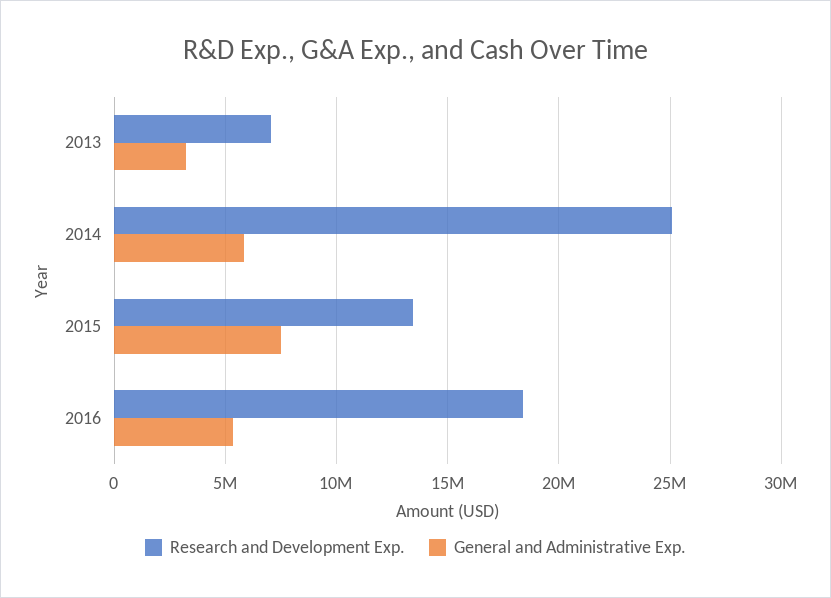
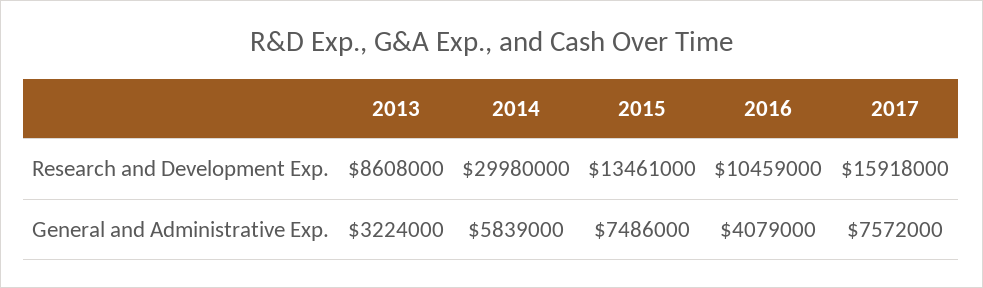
Research and Development Exp., 2013: 7000000 -> 8608000
Research and Development Exp., 2014: 25000000 -> 29980000
Research and Development Exp., 2016: 18500000 -> 10459000
General and Administrative Exp., 2016: 5500000 -> 4079000
Research and Development Exp., 2017: none -> 15918000
General and Administrative Exp., 2017: none -> 7572000

